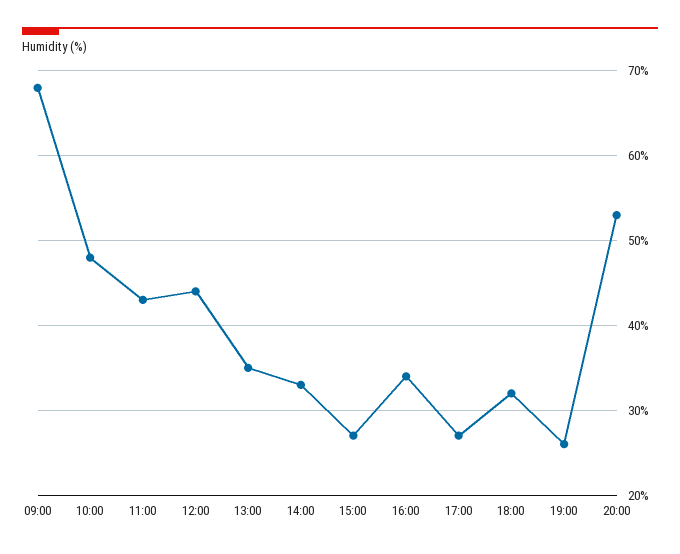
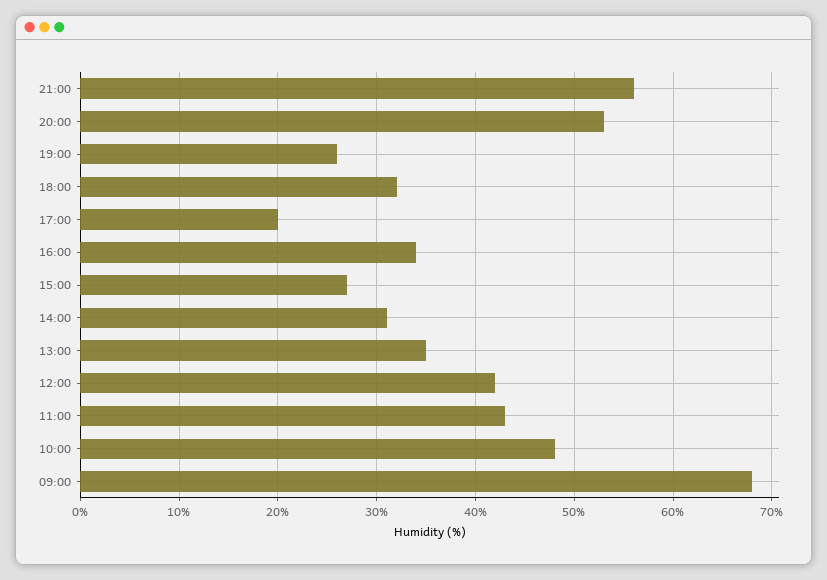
12:00: 44 -> 42
14:00: 33 -> 31
17:00: 27 -> 20
21:00: none -> 56

